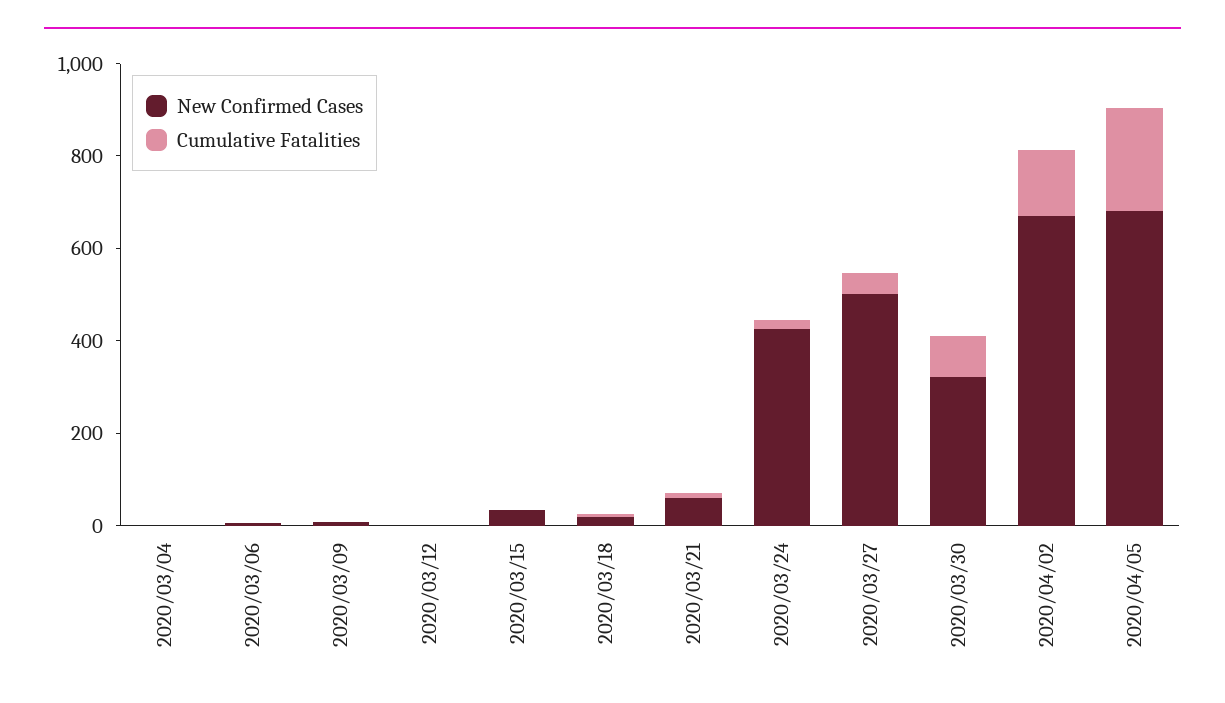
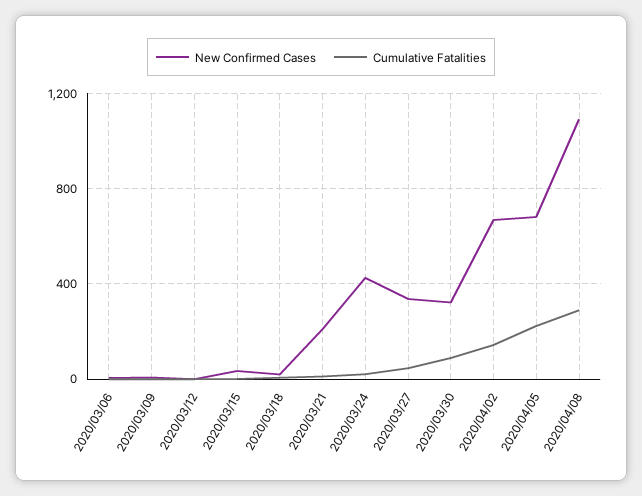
New Confirmed Cases, 2020/03/04: 0 -> none
Cumulative Fatalities, 2020/03/04: 0 -> none
New Confirmed Cases, 2020/03/21: 50 -> 200
New Confirmed Cases, 2020/03/27: 500 -> 350
New Confirmed Cases, 2020/04/08: none -> 1100
Cumulative Fatalities, 2020/04/08: none -> 300

